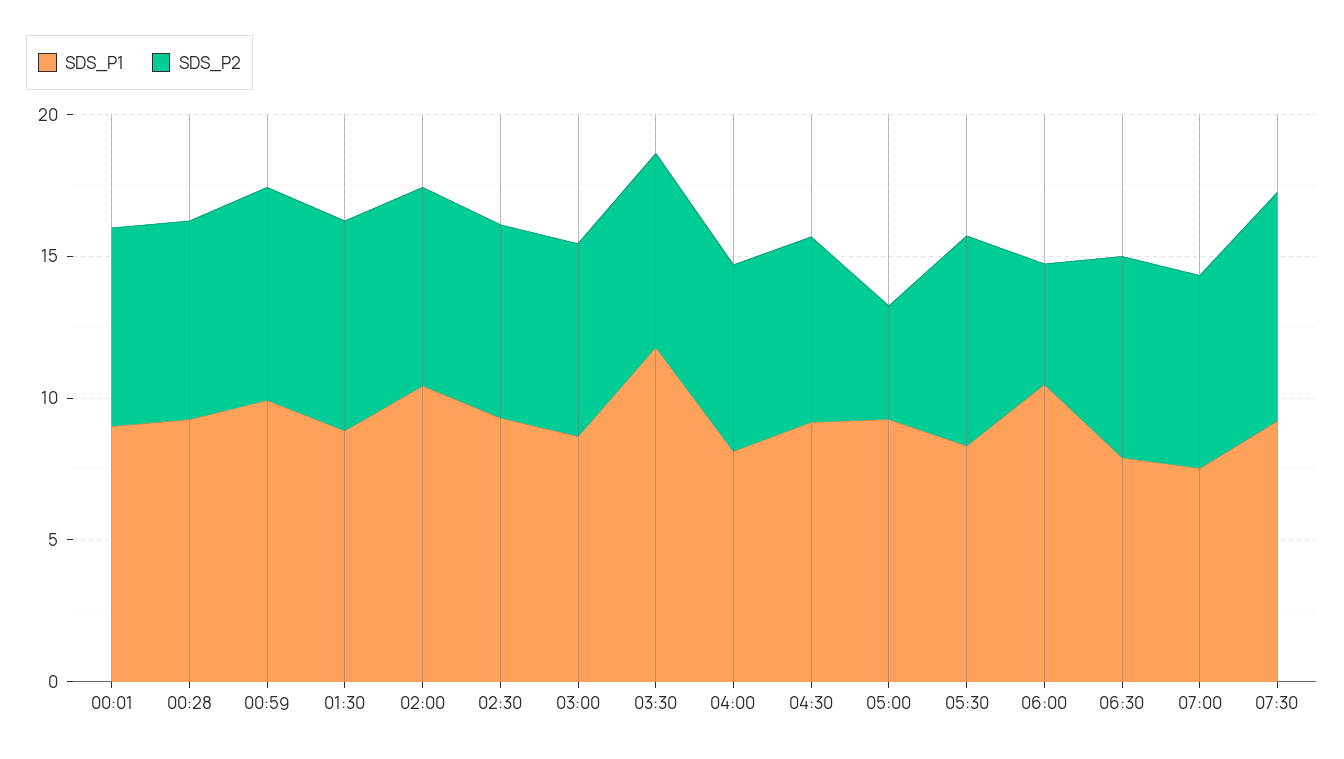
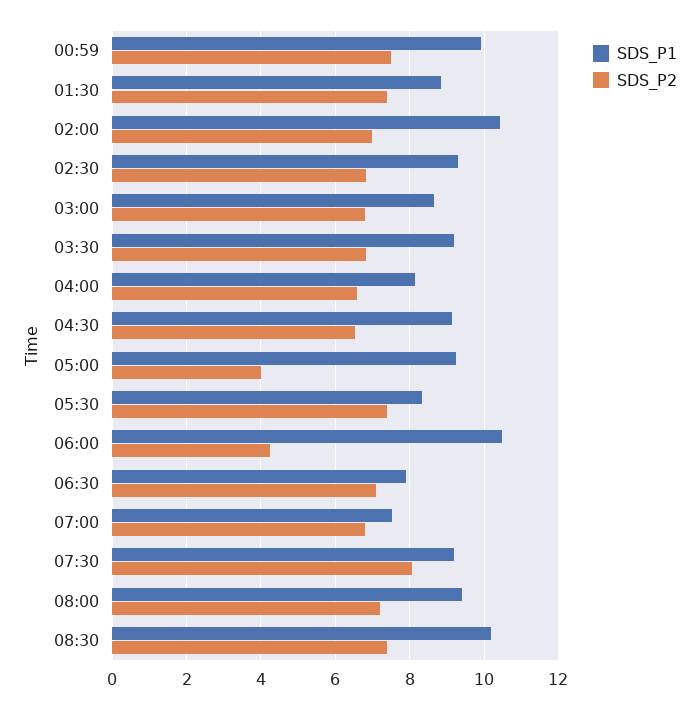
SDS_P1, 00:01: 9 -> none
SDS_P2, 00:01: 7 -> none
SDS_P1, 00:28: 9 -> none
SDS_P2, 00:28: 7 -> none
SDS_P1, 03:30: 12 -> 9.2
SDS_P1, 08:00: none -> 9.4
SDS_P2, 08:00: none -> 7.2
SDS_P1, 08:30: none -> 10.2
SDS_P2, 08:30: none -> 7.4

